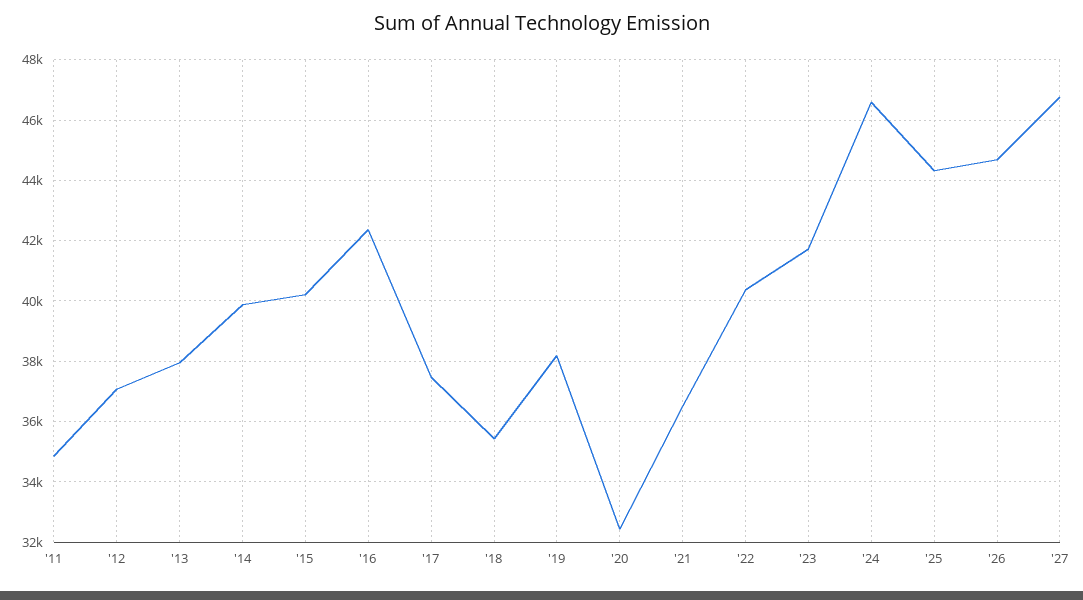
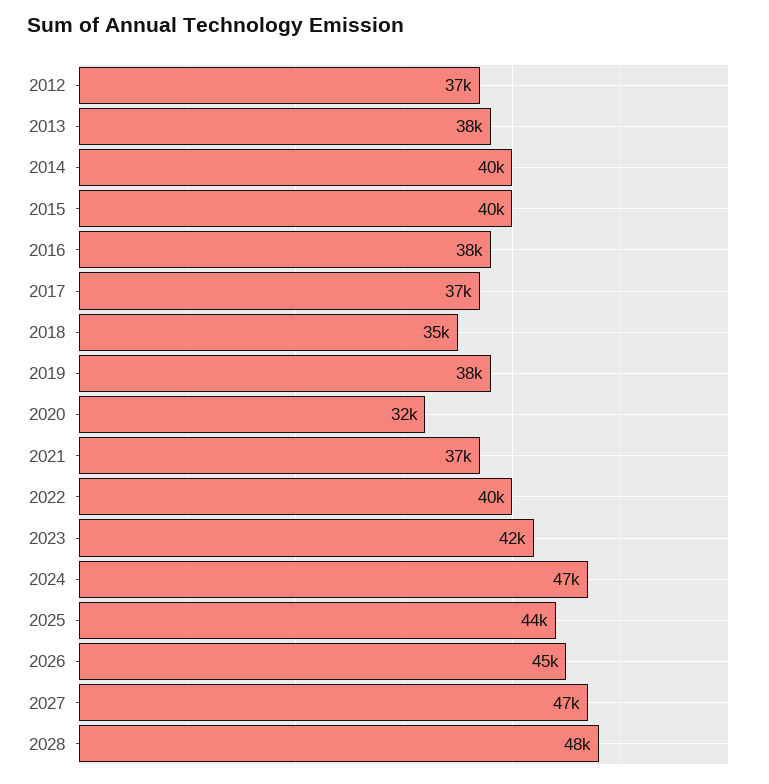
'11: 34800 -> none
'16: 42400 -> 38000
2028: none -> 48000

